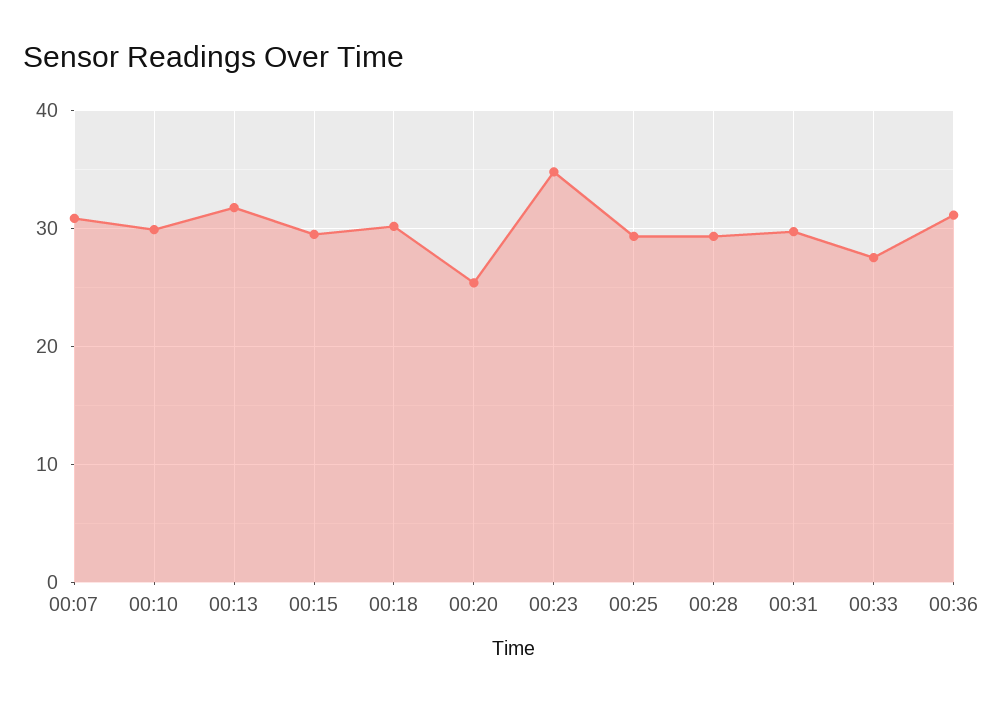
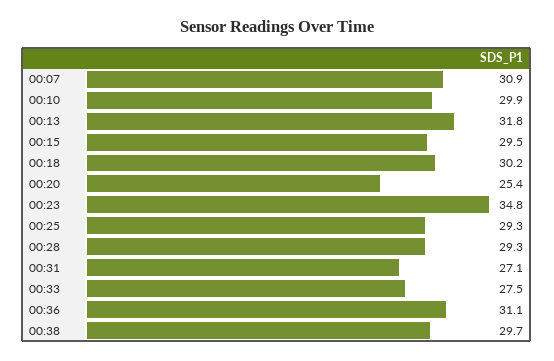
00:31: 30 -> 27.1
00:38: none -> 29.7

